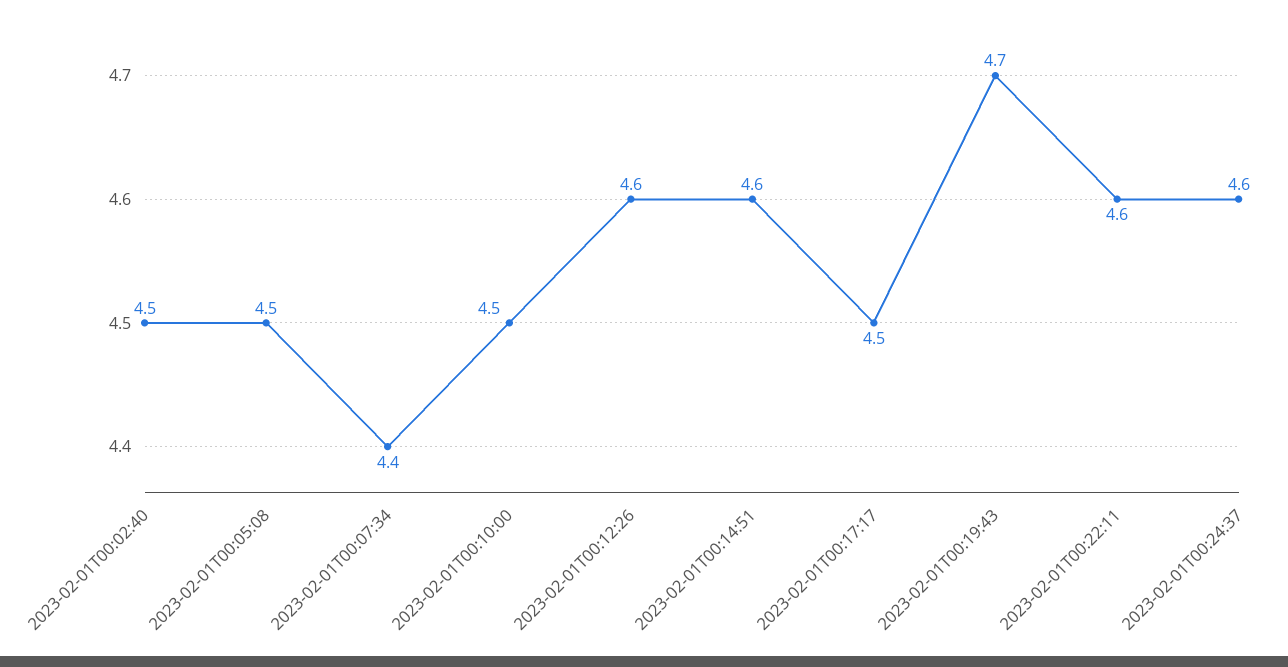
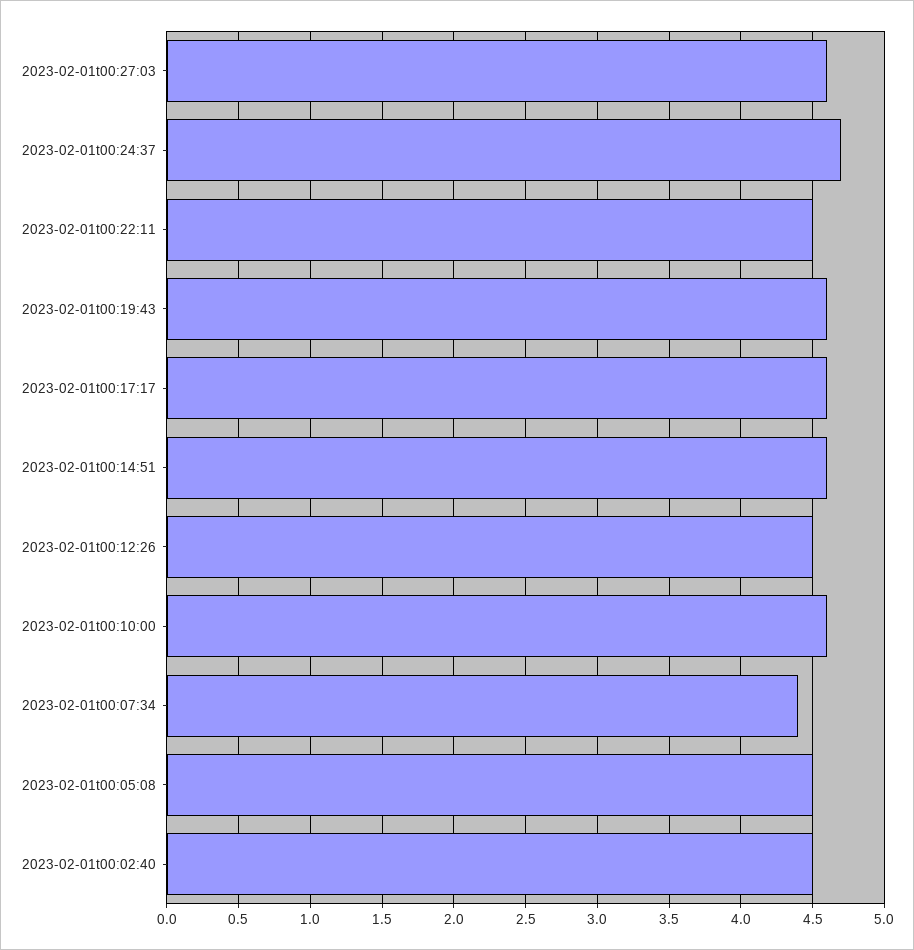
2023-02-01T00:10:00: 4.5 -> 4.6
2023-02-01T00:12:26: 4.6 -> 4.5
2023-02-01T00:17:17: 4.5 -> 4.6
2023-02-01T00:19:43: 4.7 -> 4.6
2023-02-01T00:22:11: 4.6 -> 4.5
2023-02-01T00:24:37: 4.6 -> 4.7
2023-02-01t00:27:03: none -> 4.6

